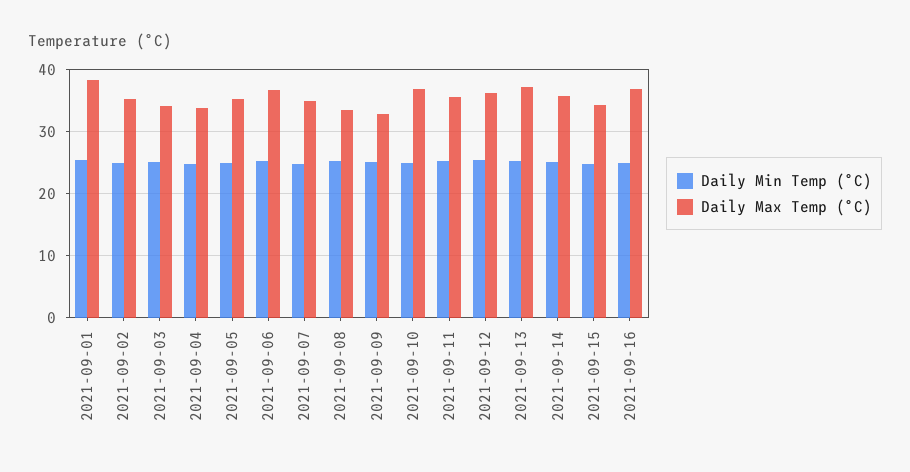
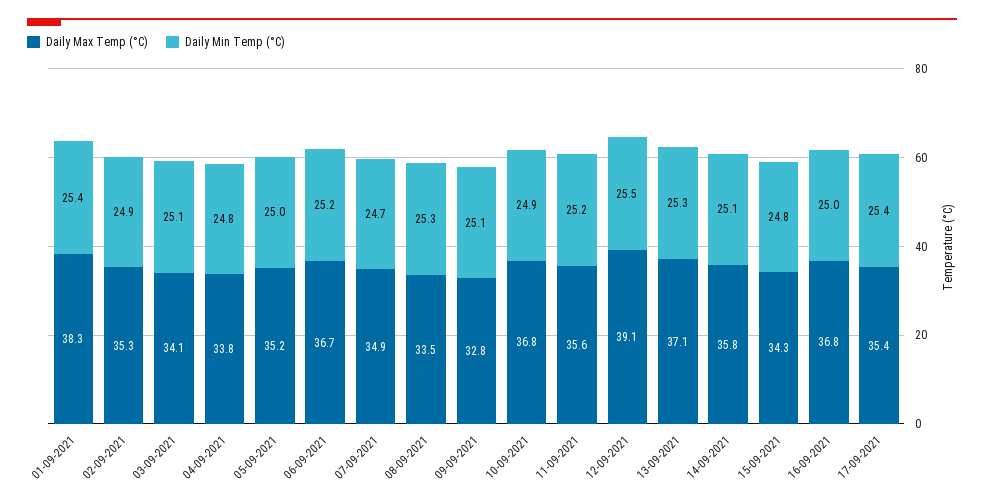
Daily Max Temp (°C), 2021-09-12: 36 -> 39.1
Daily Max Temp (°C), 17-09-2021: none -> 35.4
Daily Min Temp (°C), 17-09-2021: none -> 25.4

